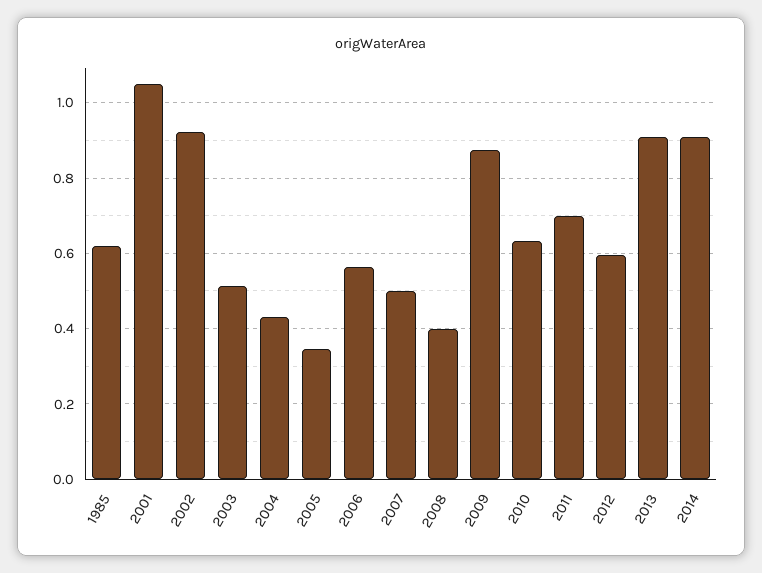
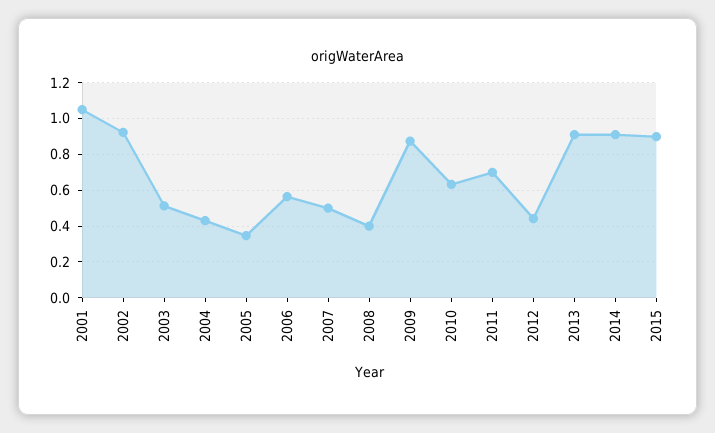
1985: 0.62 -> none
2012: 0.6 -> 0.45
2015: none -> 0.9

